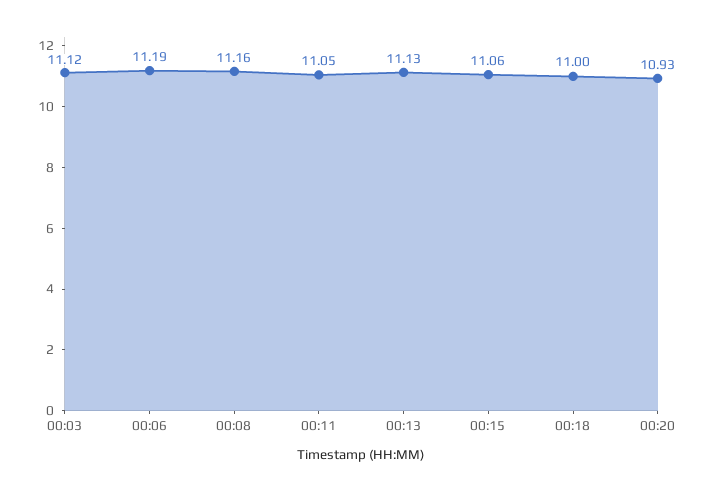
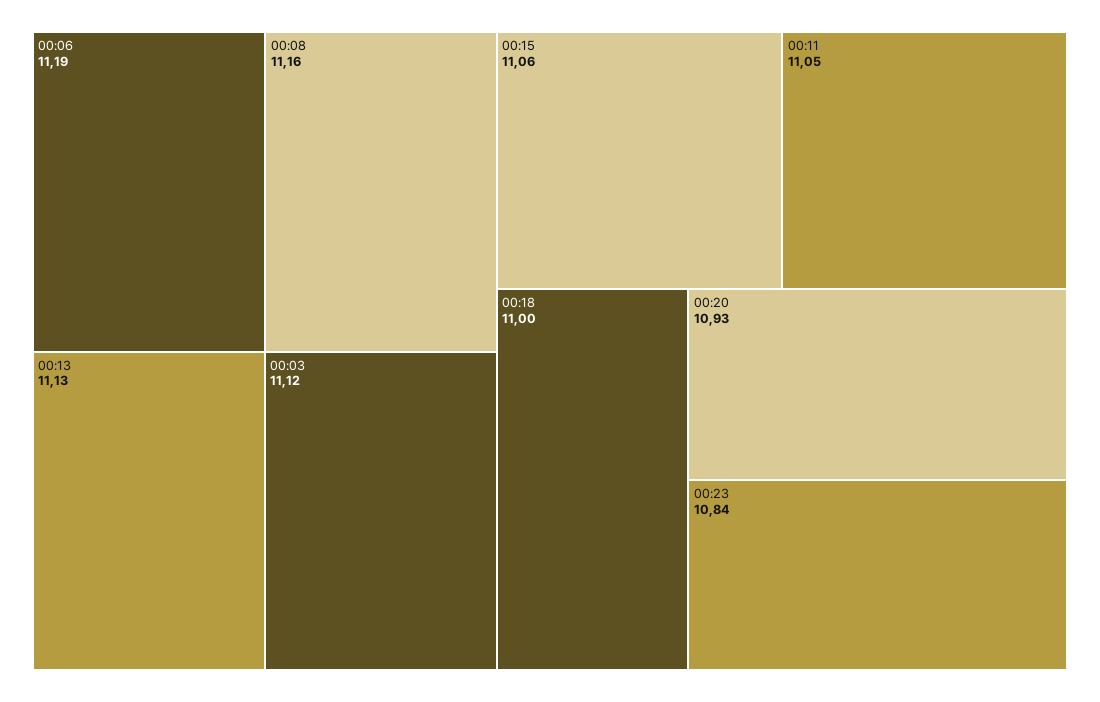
00:23: none -> 10.84

